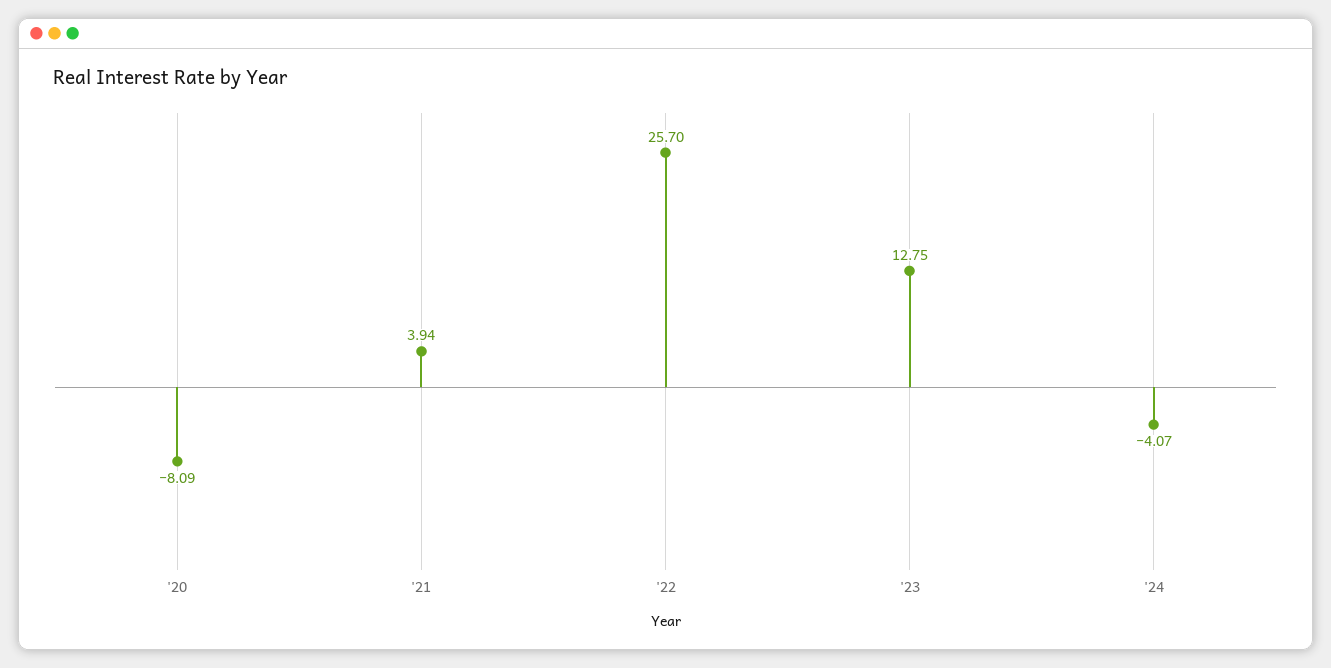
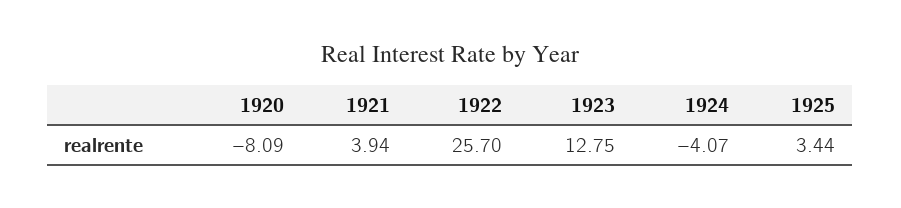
1925: none -> 3.44

